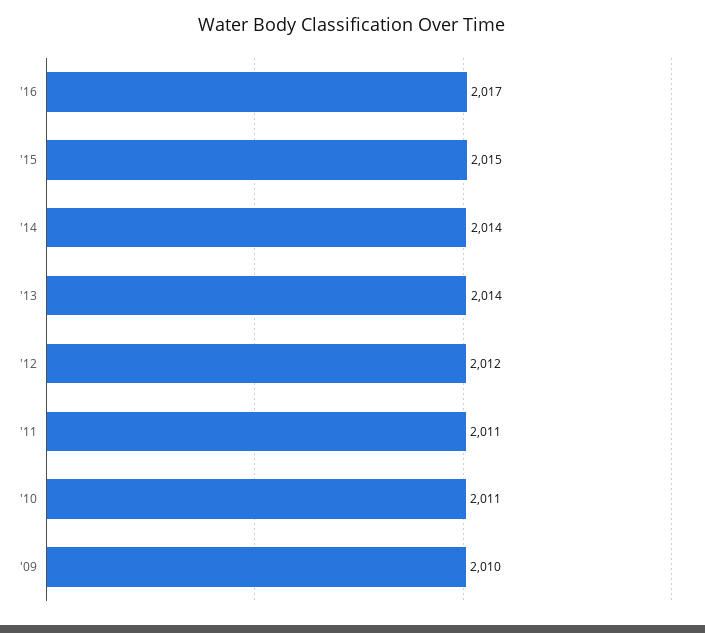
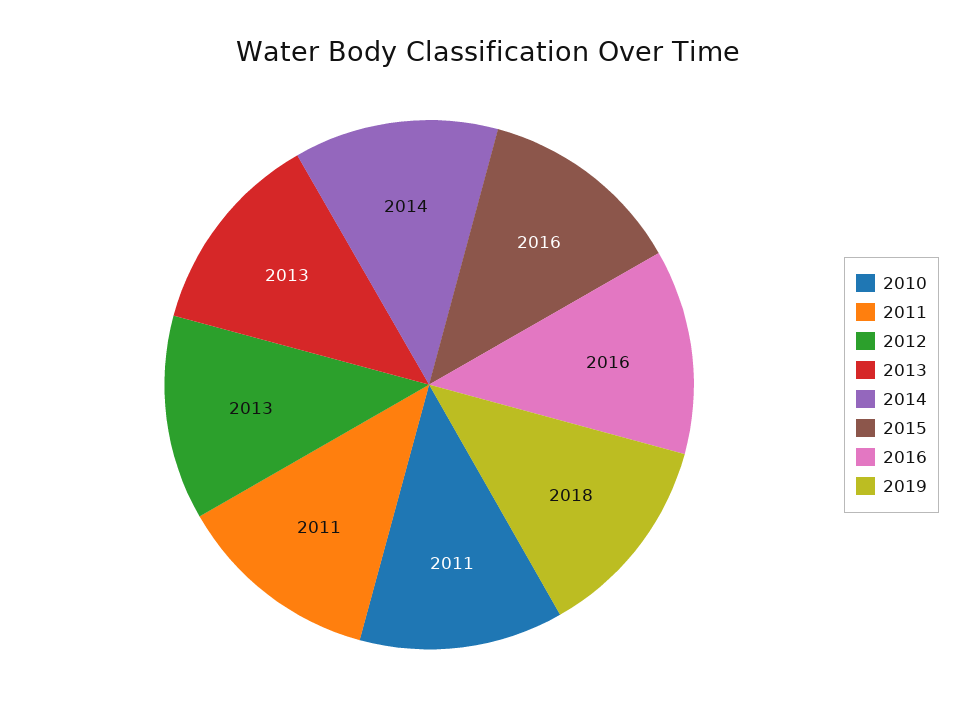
'16: 2017 -> 2016
'15: 2015 -> 2016
'13: 2014 -> 2013
'12: 2012 -> 2013
'09: 2010 -> none
2019: none -> 2018

